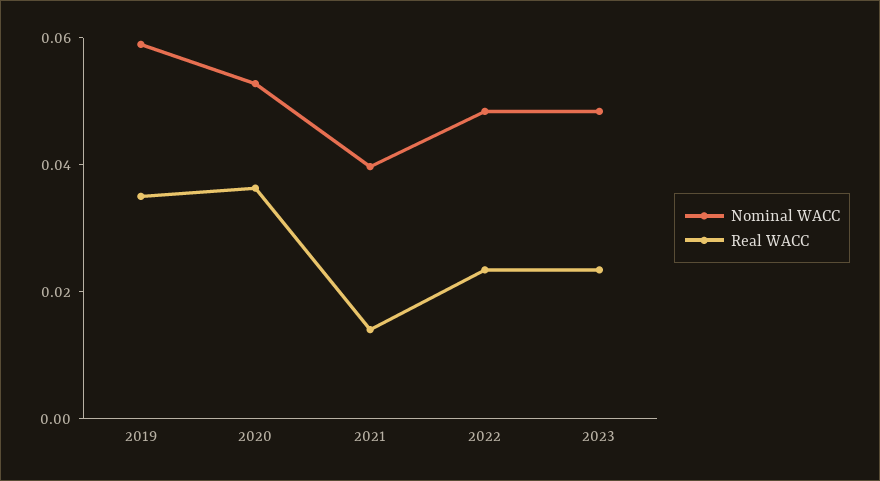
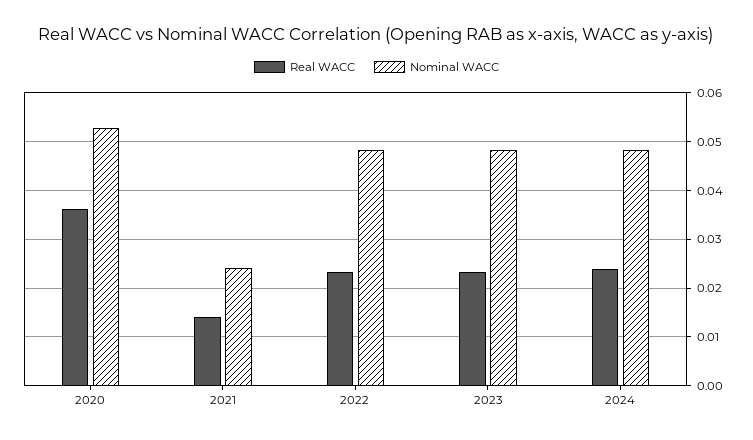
Nominal WACC, 2019: 0.06 -> none
Real WACC, 2019: 0.035 -> none
Nominal WACC, 2021: 0.04 -> 0.024
Real WACC, 2024: none -> 0.024
Nominal WACC, 2024: none -> 0.048

